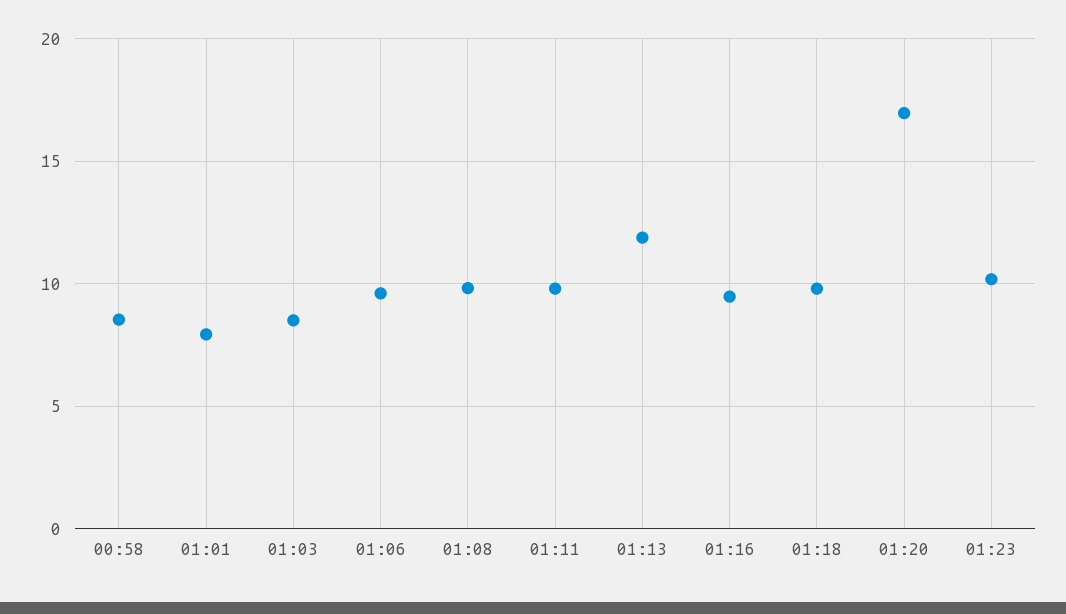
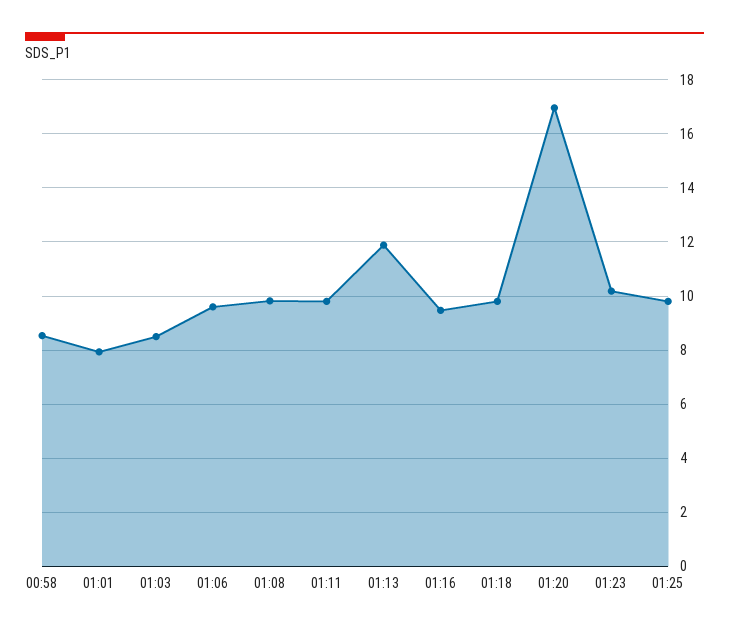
01:25: none -> 9.75

